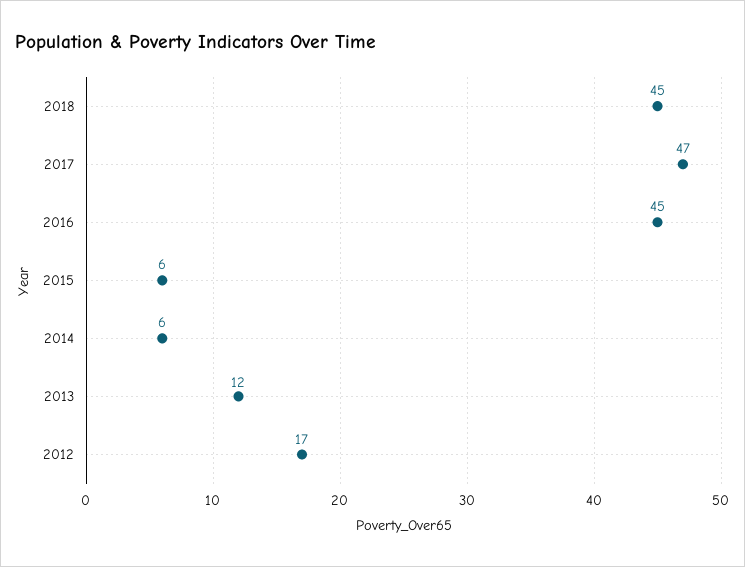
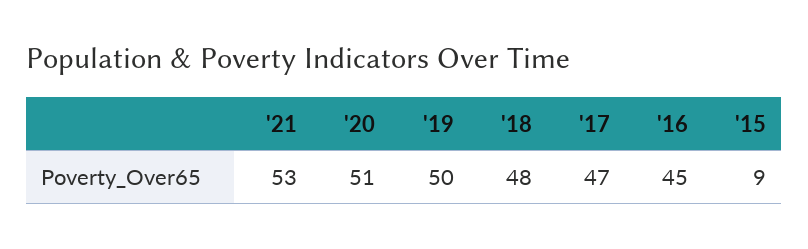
2018: 45 -> 48
2015: 6 -> 9
2014: 6 -> none
2013: 12 -> none
2012: 17 -> none
'21: none -> 53
'20: none -> 51
'19: none -> 50

